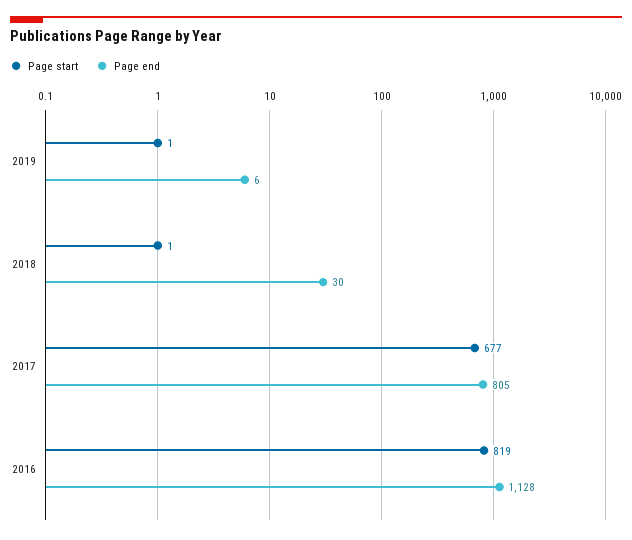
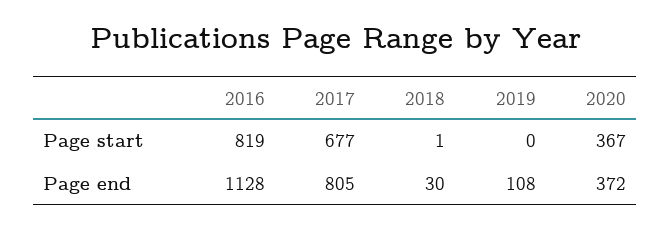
Page start, 2019: 1 -> 0
Page end, 2019: 6 -> 108
Page start, 2020: none -> 367
Page end, 2020: none -> 372

